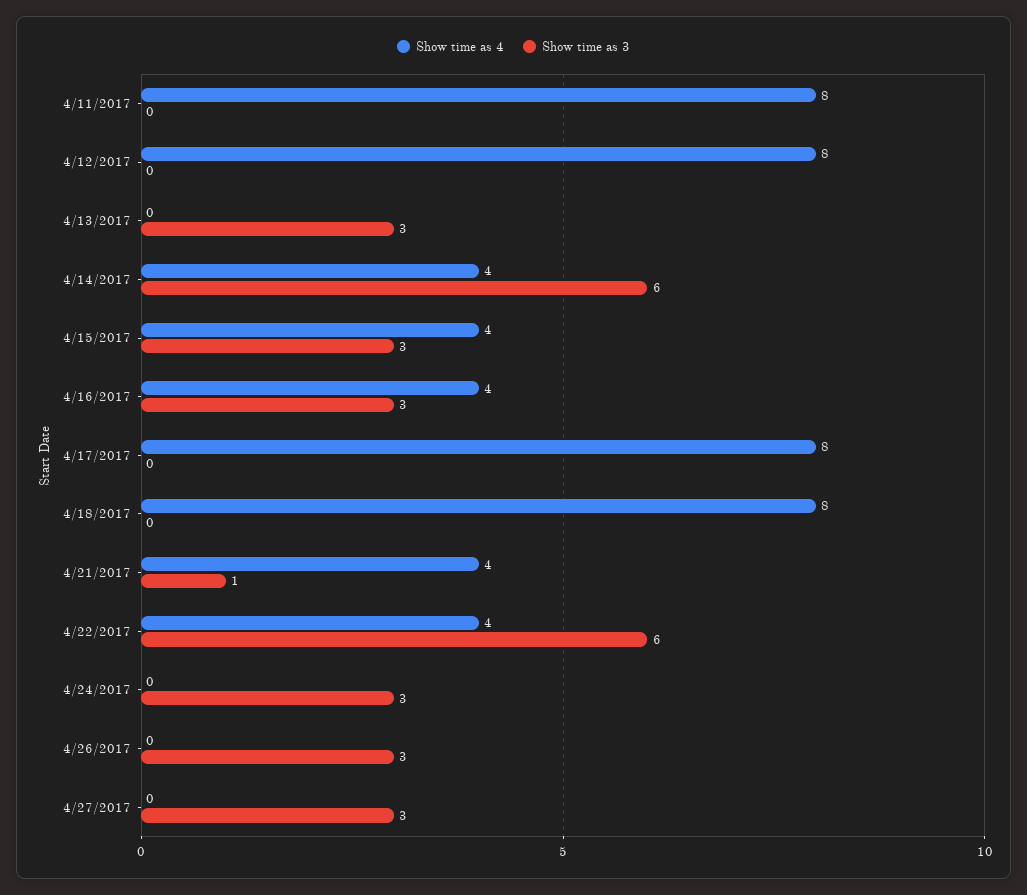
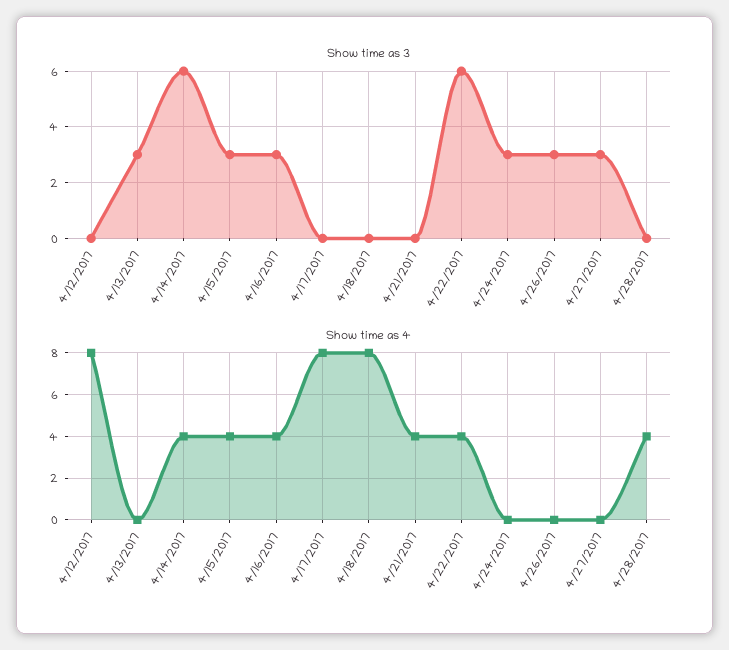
Show time as 4, 4/11/2017: 8 -> none
Show time as 3, 4/11/2017: 0 -> none
Show time as 3, 4/21/2017: 1 -> 0
Show time as 3, 4/28/2017: none -> 0
Show time as 4, 4/28/2017: none -> 4

